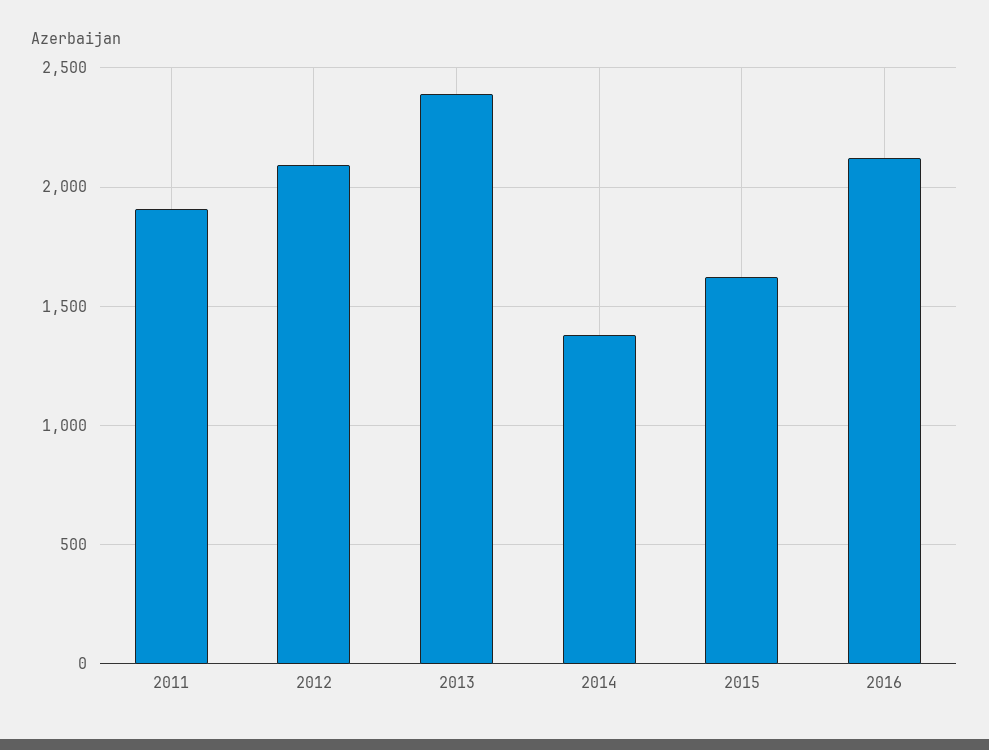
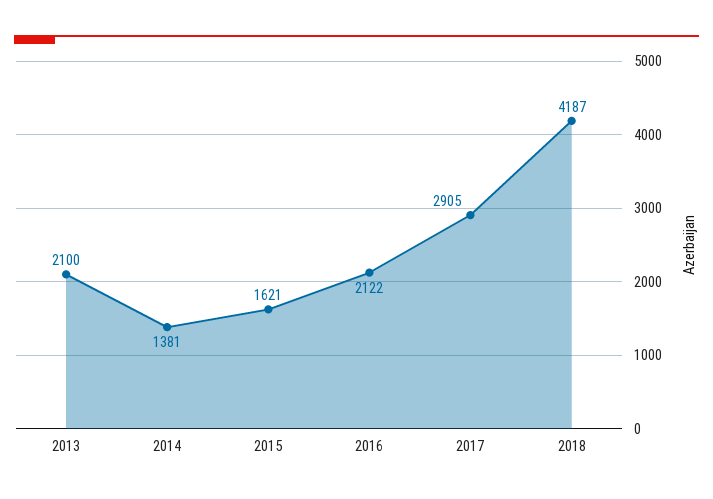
2011: 1900 -> none
2012: 2100 -> none
2013: 2400 -> 2100
2017: none -> 2905
2018: none -> 4187

